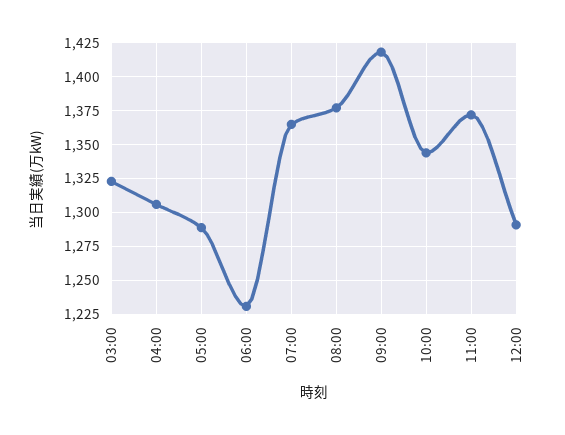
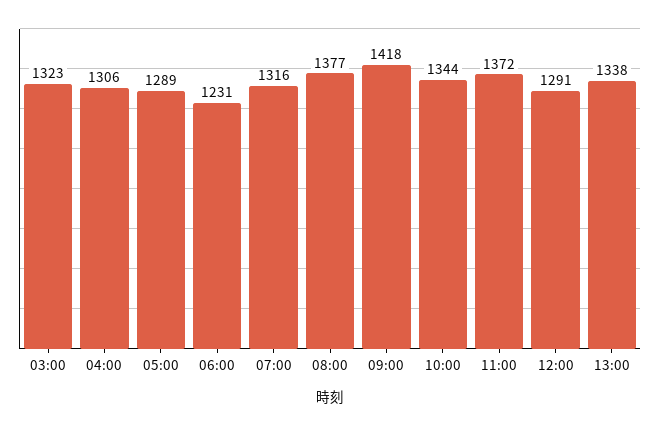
07:00: 1365 -> 1316
13:00: none -> 1338

